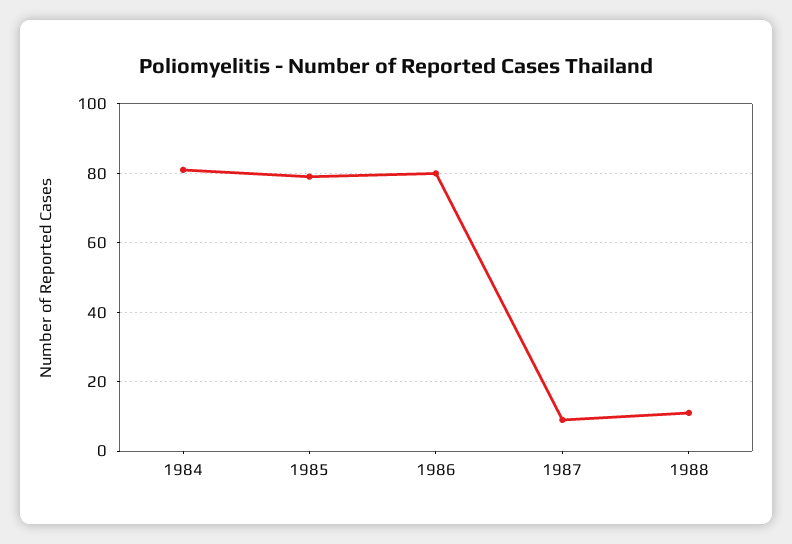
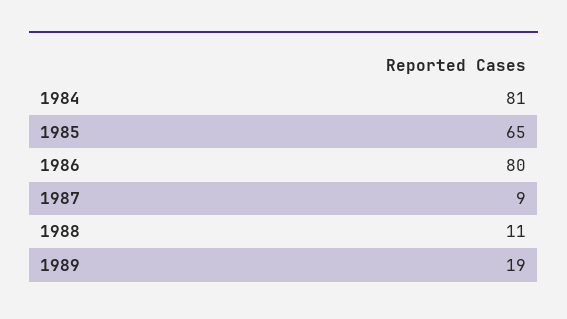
1985: 80 -> 65
1989: none -> 19

